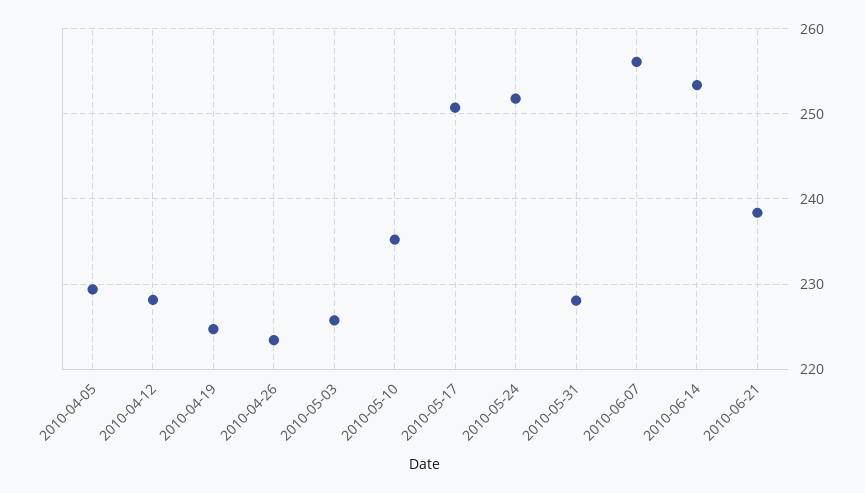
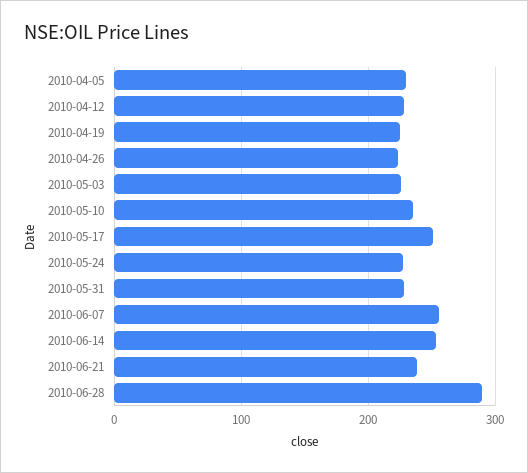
2010-05-24: 252 -> 230
2010-06-28: none -> 290

